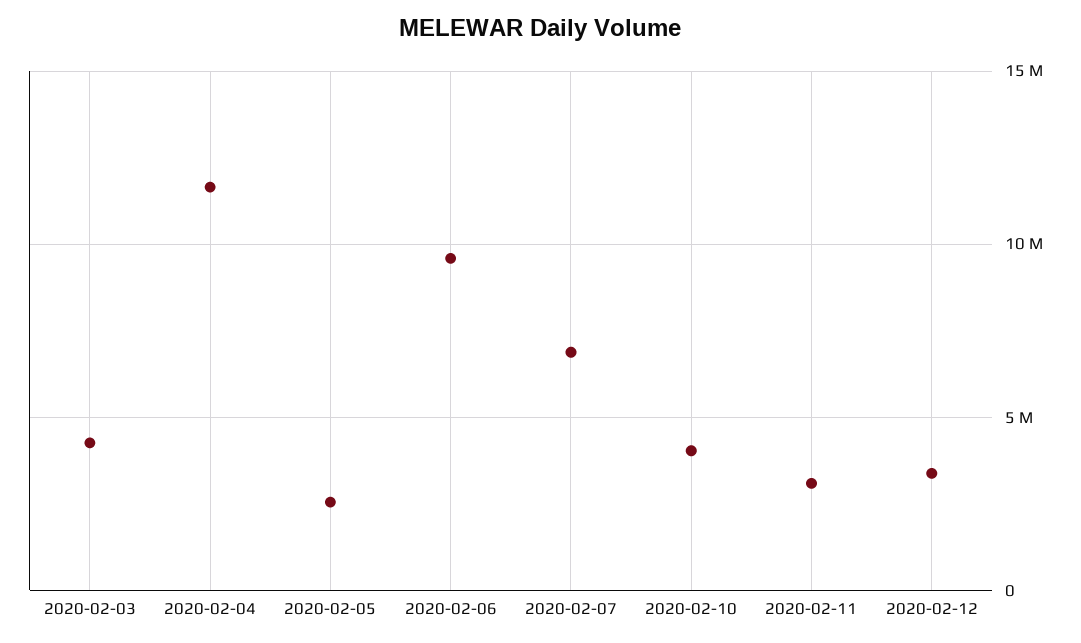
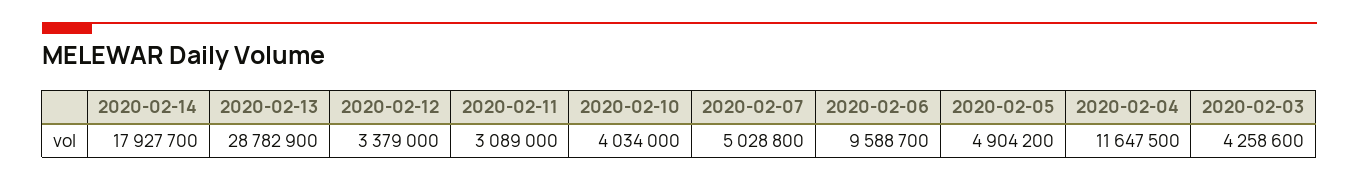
2020-02-05: 2500000 -> 4904200
2020-02-07: 7000000 -> 5028800
2020-02-14: none -> 17927700
2020-02-13: none -> 28782900

